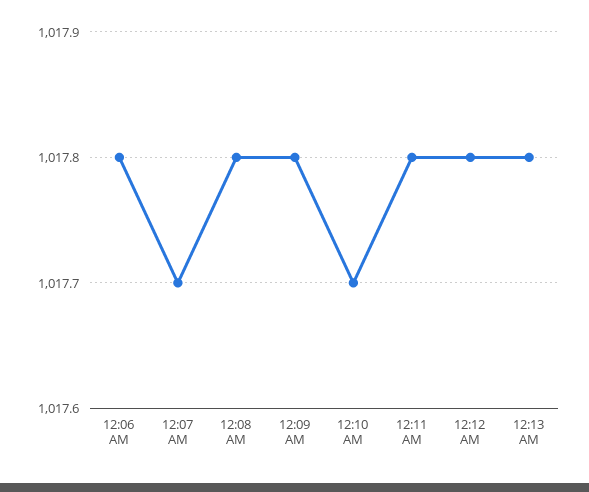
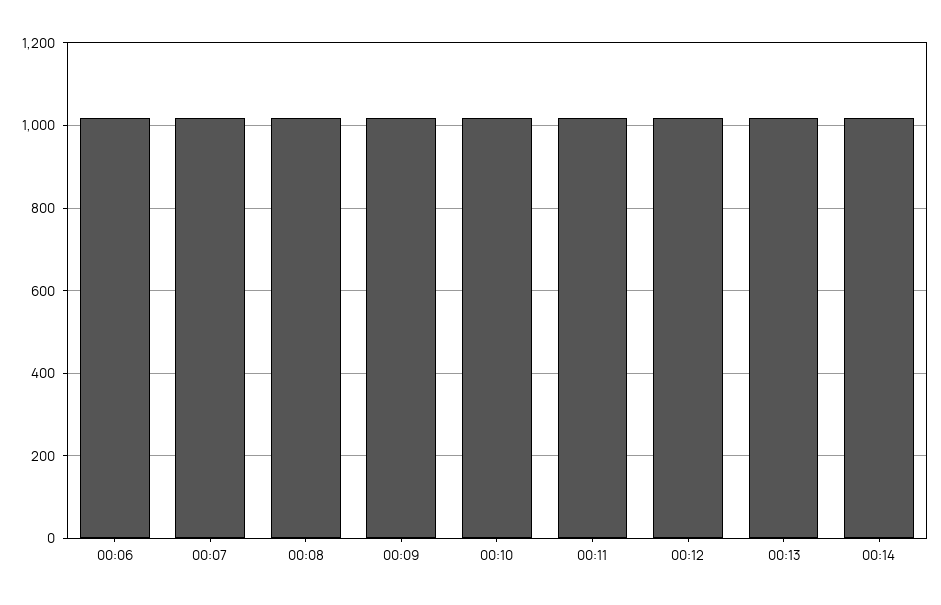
00:14: none -> 1020

